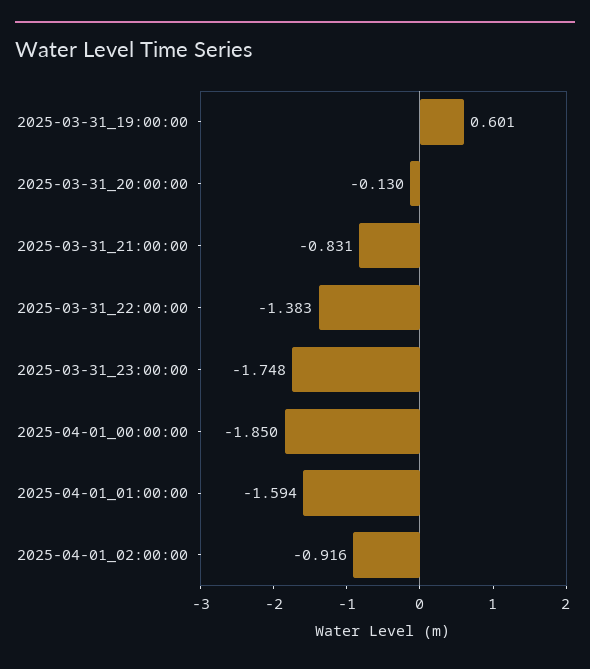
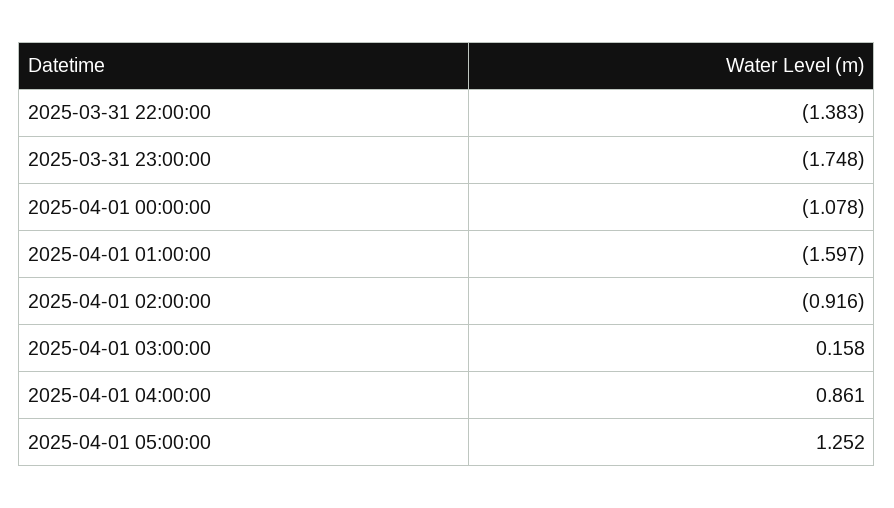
2025-03-31_19:00:00: 0.601 -> none
2025-03-31_20:00:00: -0.13 -> none
2025-03-31_21:00:00: -0.831 -> none
2025-04-01_00:00:00: -1.85 -> -1.078
2025-04-01_01:00:00: -1.594 -> -1.597
2025-04-01 03:00:00: none -> 0.158
2025-04-01 04:00:00: none -> 0.861
2025-04-01 05:00:00: none -> 1.252

